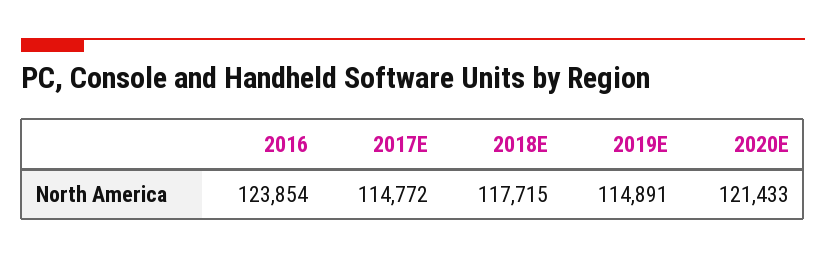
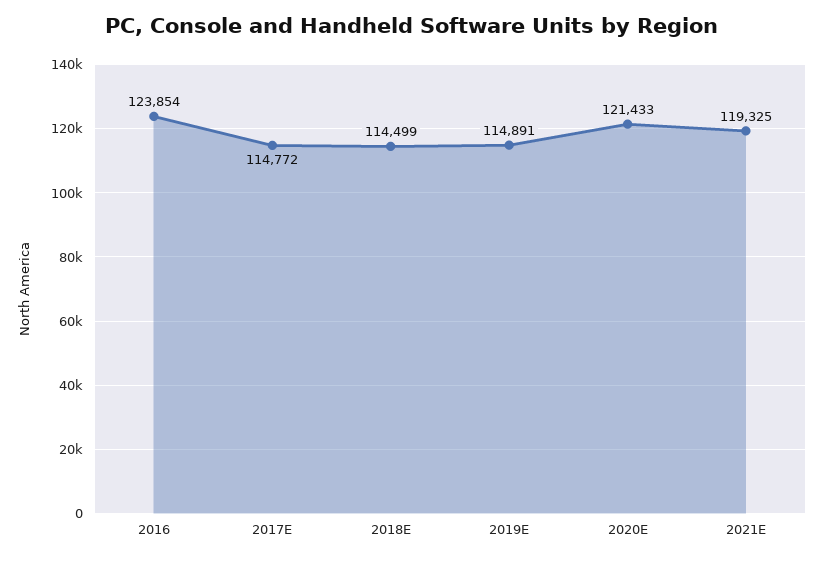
2018E: 117715 -> 114499
2021E: none -> 119325

